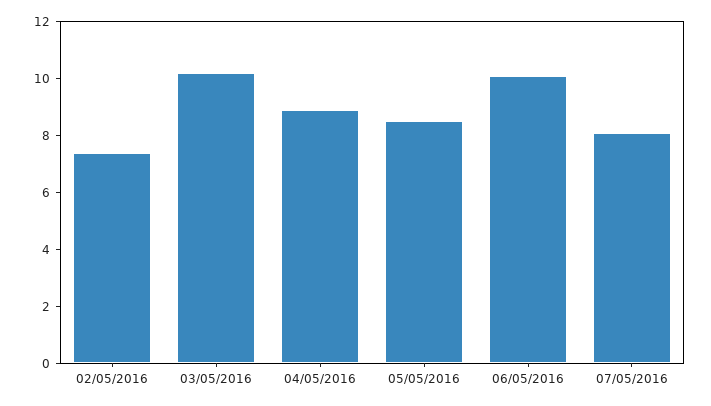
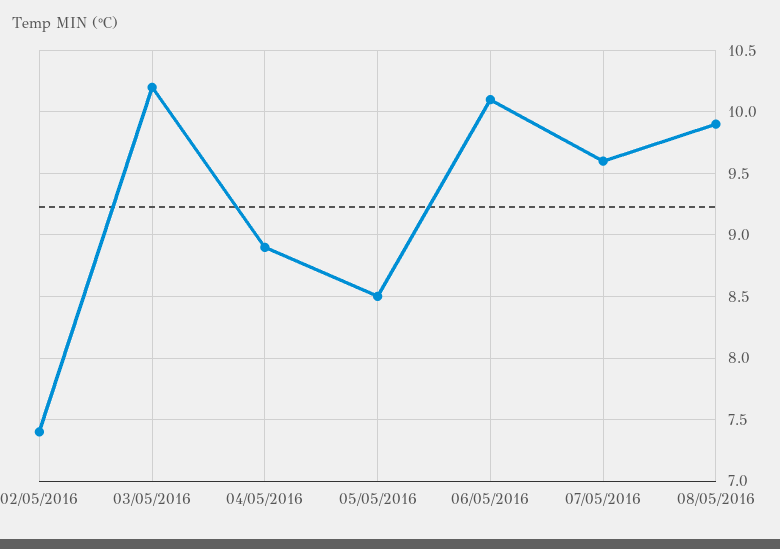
07/05/2016: 8 -> 9.6
08/05/2016: none -> 9.9

